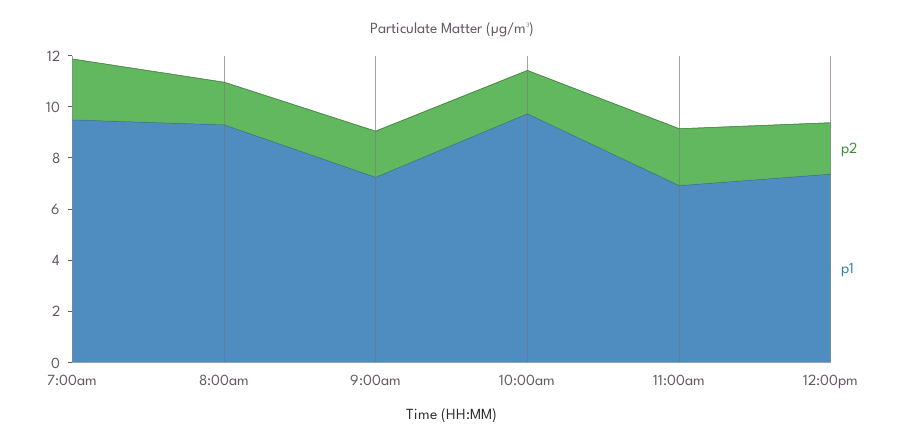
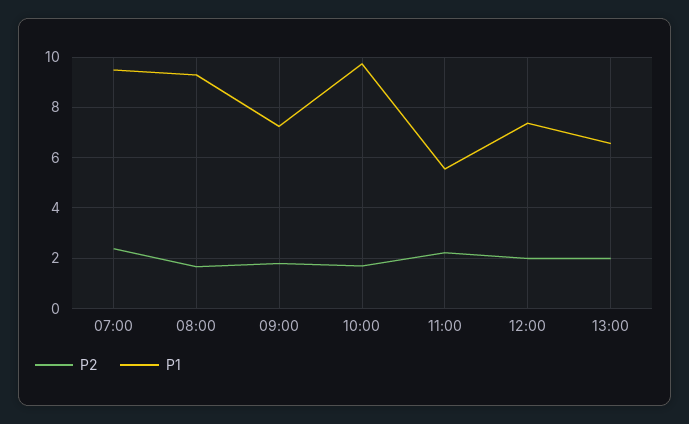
p1, 11:00am: 7 -> 5.5
p2, 13:00: none -> 2
p1, 13:00: none -> 6.5

